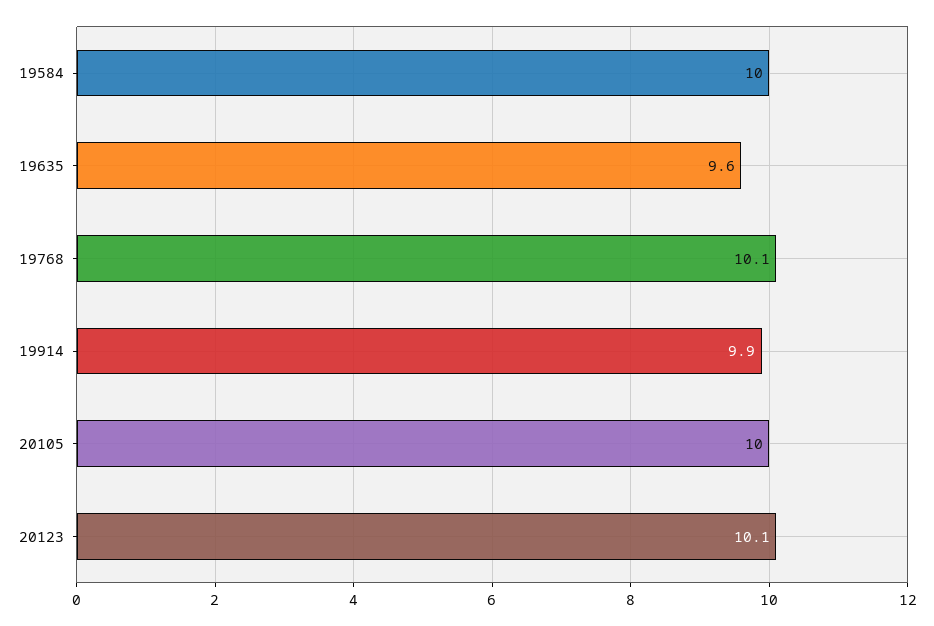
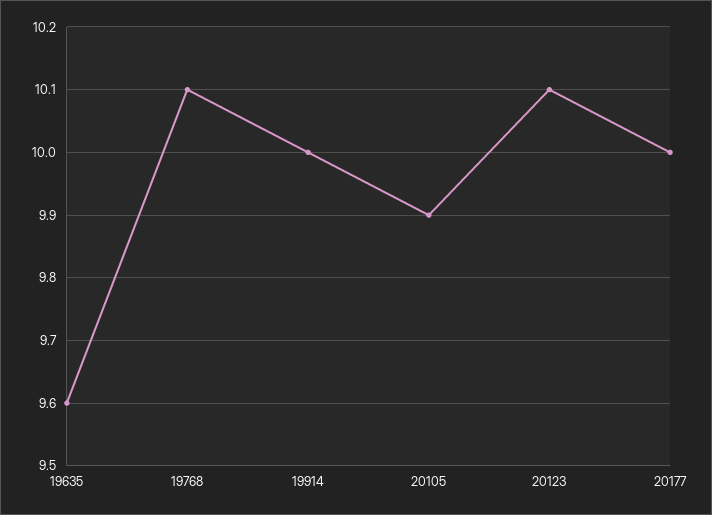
19584: 10 -> none
19914: 9.9 -> 10
20105: 10 -> 9.9
20177: none -> 10

